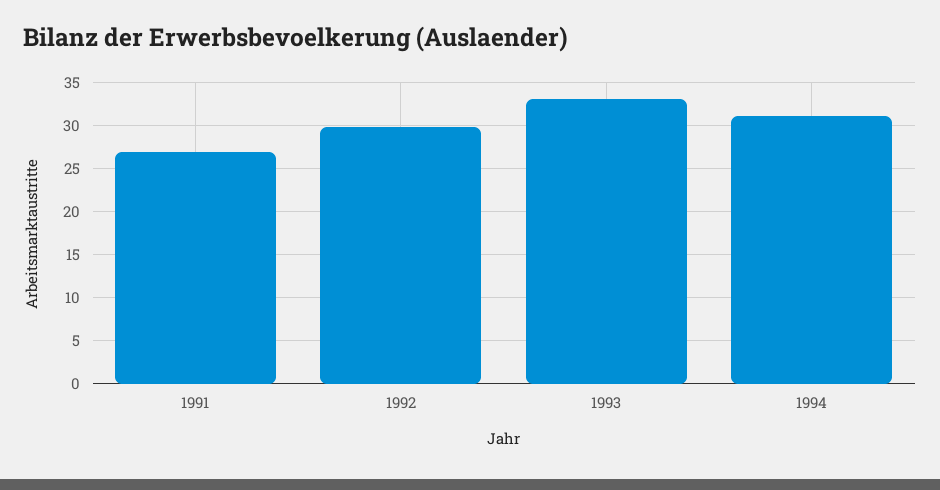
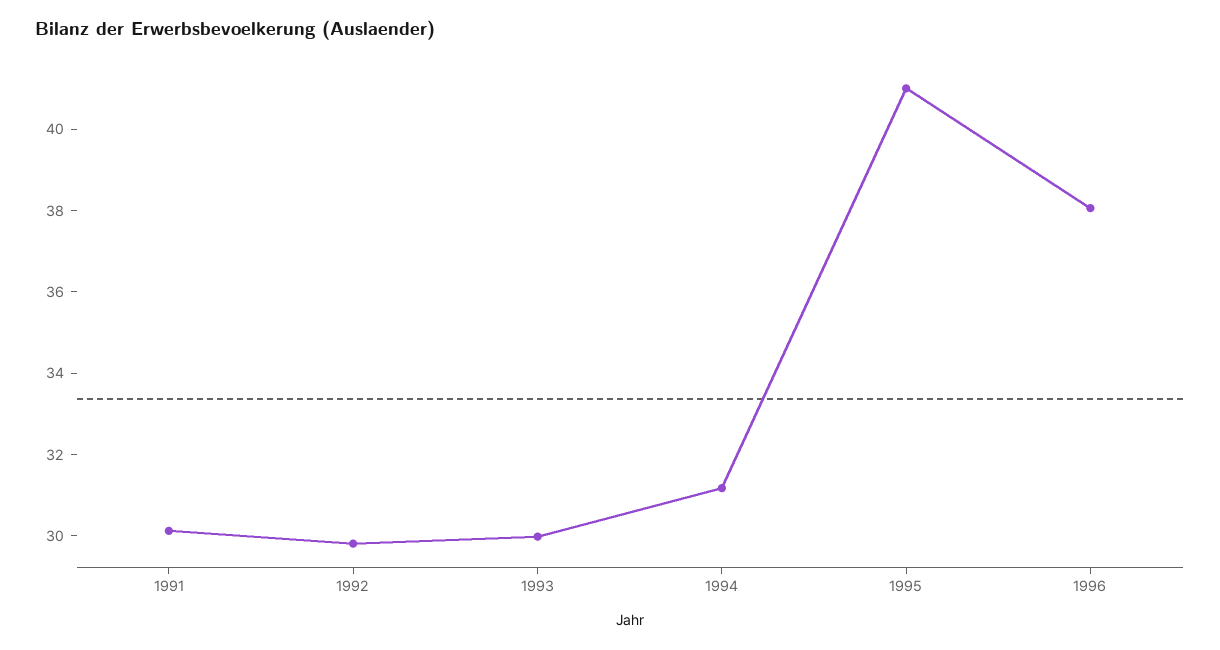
1991: 27 -> 30
1993: 33 -> 30
1995: none -> 41
1996: none -> 38

